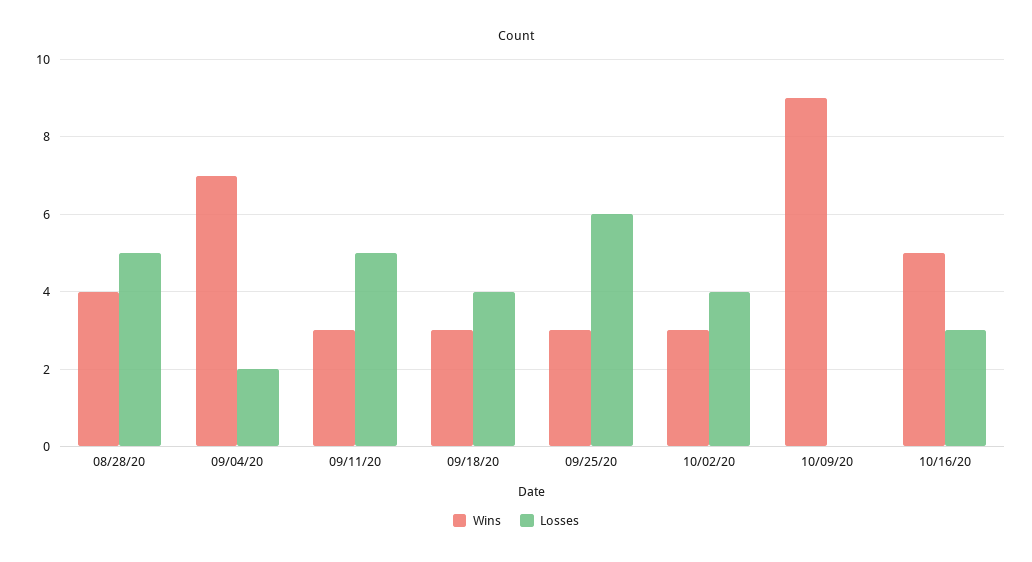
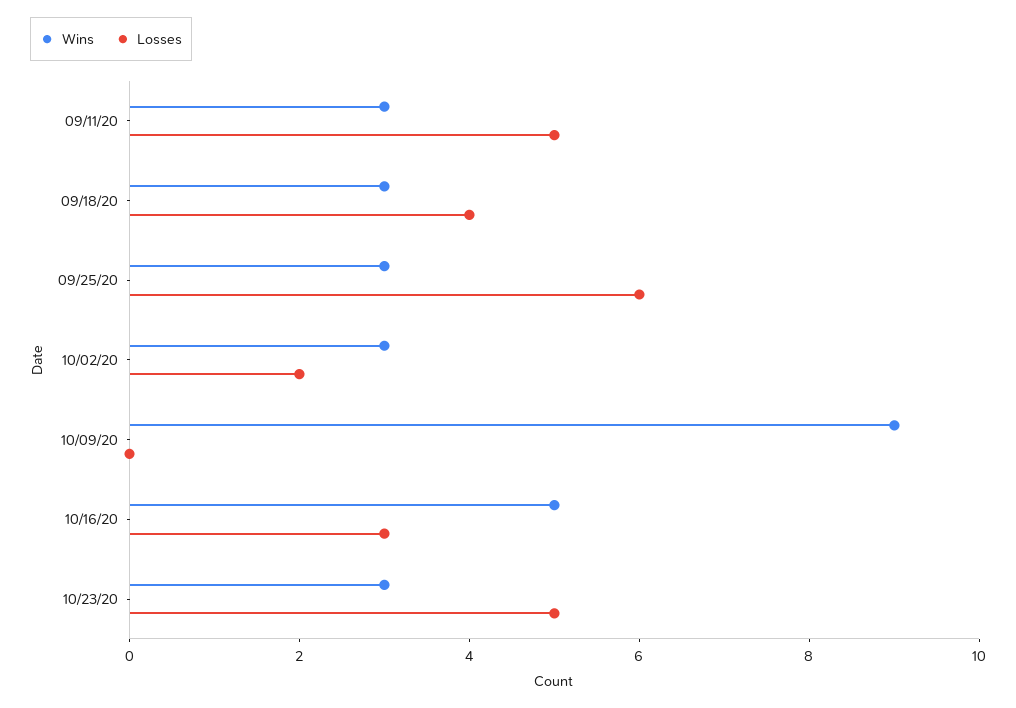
Wins, 08/28/20: 4 -> none
Losses, 08/28/20: 5 -> none
Wins, 09/04/20: 7 -> none
Losses, 09/04/20: 2 -> none
Losses, 10/02/20: 4 -> 2
Wins, 10/23/20: none -> 3
Losses, 10/23/20: none -> 5

